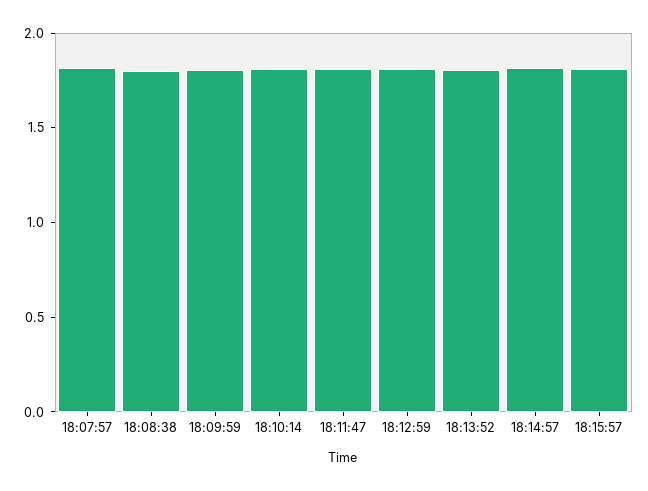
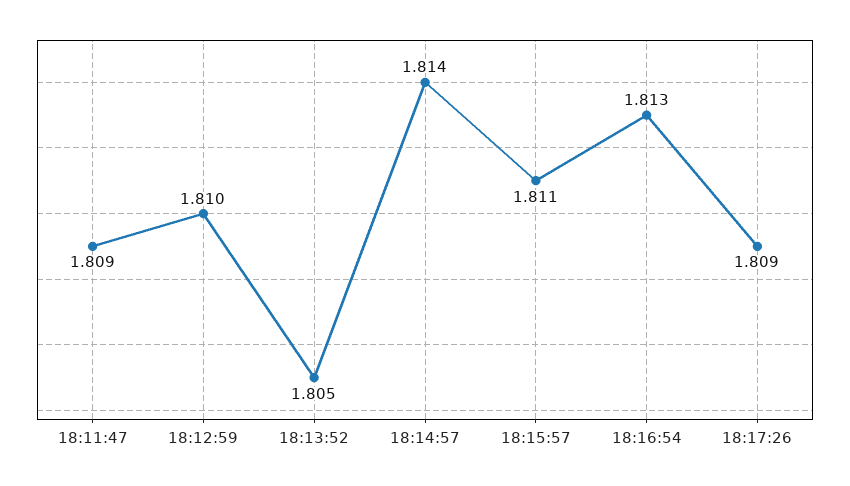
18:07:57: 1.8 -> none
18:08:38: 1.8 -> none
18:09:59: 1.8 -> none
18:10:14: 1.8 -> none
18:16:54: none -> 1.813
18:17:26: none -> 1.809

